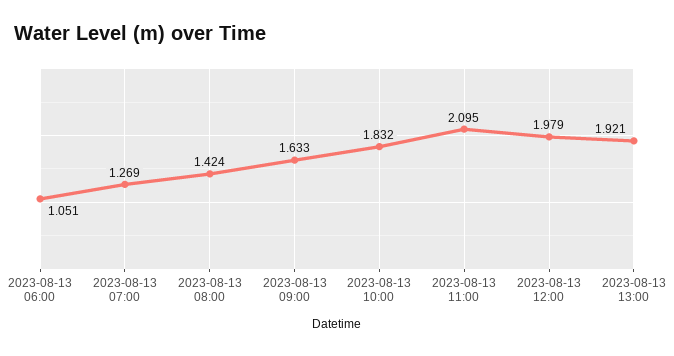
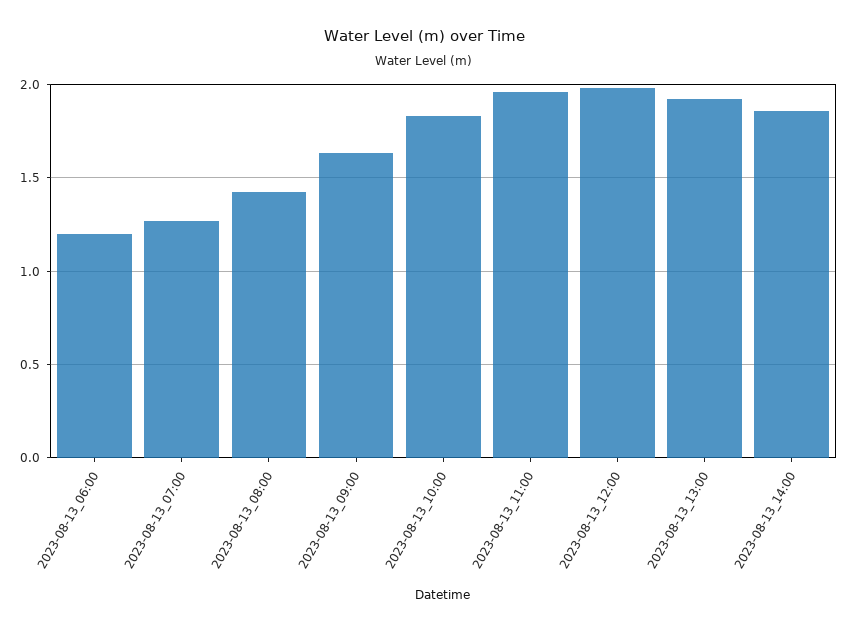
2023-08-13 06:00: 1.051 -> 1.2
2023-08-13 11:00: 2.095 -> 1.95
2023-08-13_14:00: none -> 1.85

